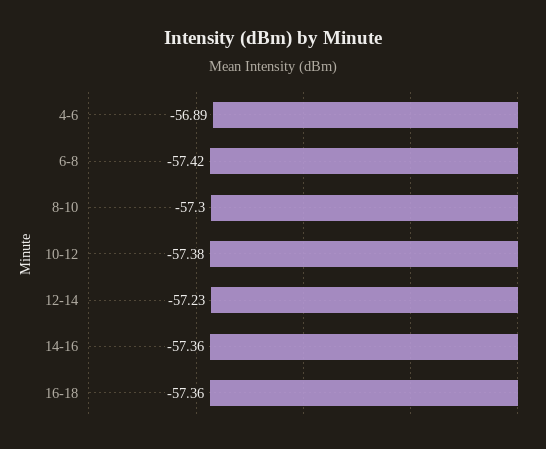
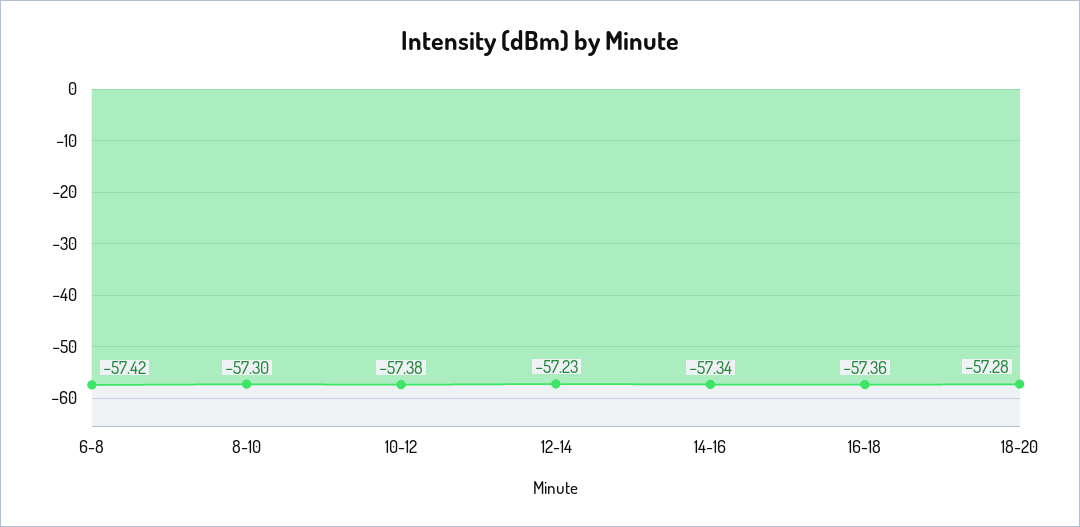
4-6: -56.89 -> none
14-16: -57.36 -> -57.34
18-20: none -> -57.28

